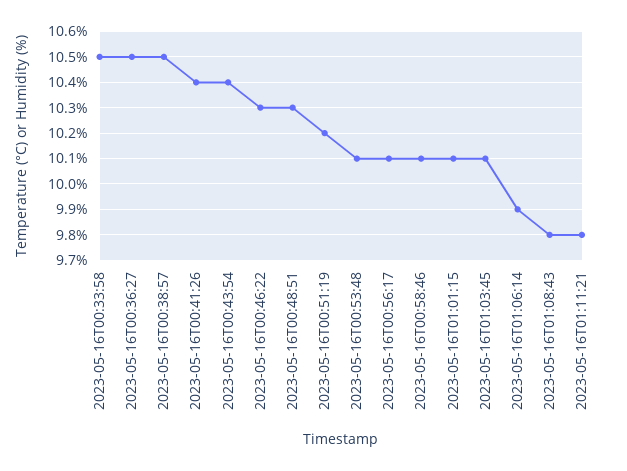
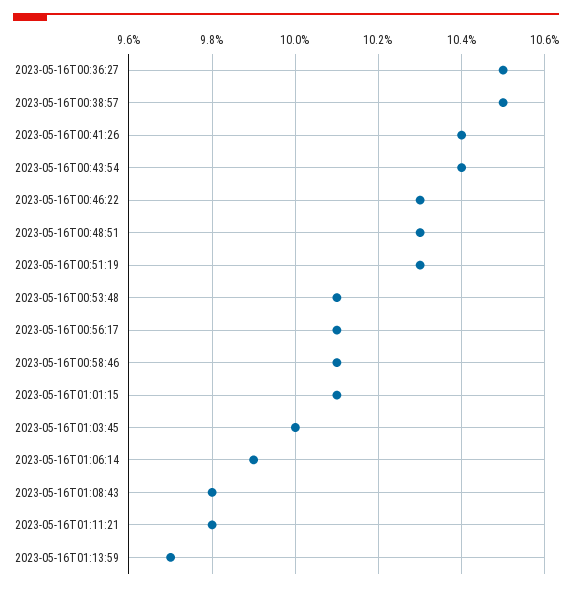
2023-05-16T00:33:58: 10.5 -> none
2023-05-16T00:51:19: 10.2 -> 10.3
2023-05-16T01:03:45: 10.1 -> 10
2023-05-16T01:13:59: none -> 9.7

